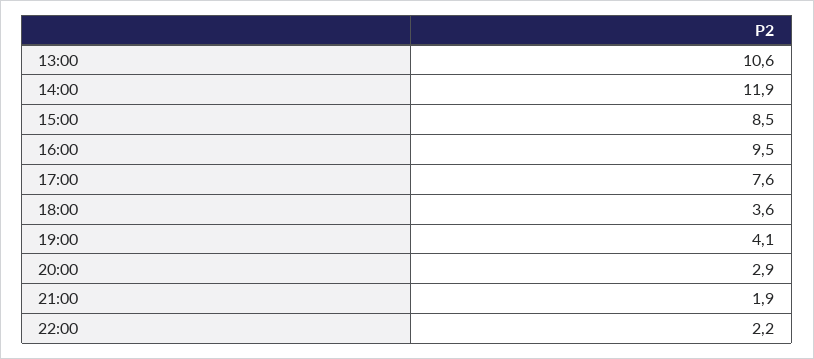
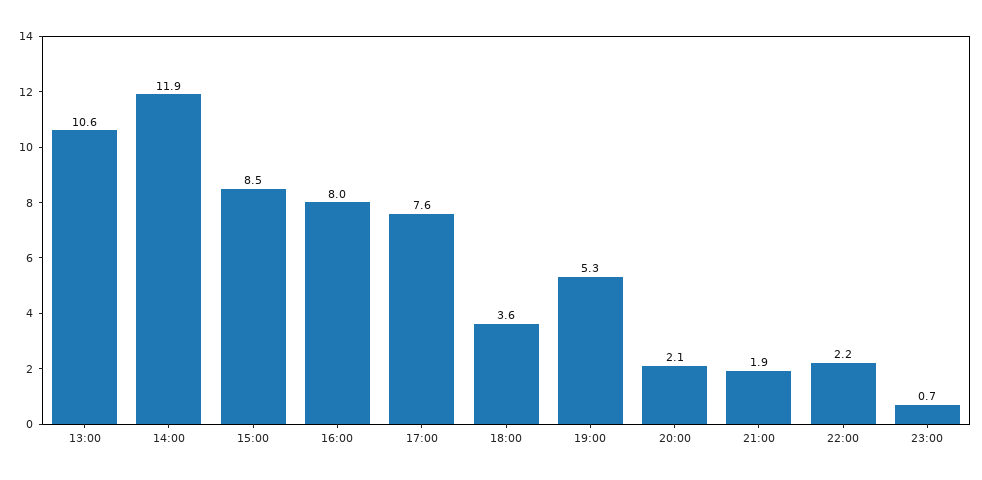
16:00: 9.5 -> 8
19:00: 4.1 -> 5.3
20:00: 2.9 -> 2.1
23:00: none -> 0.7

